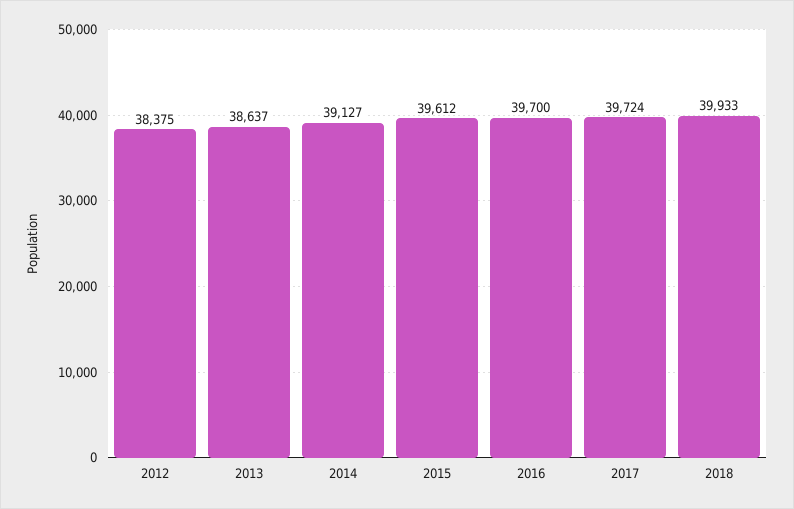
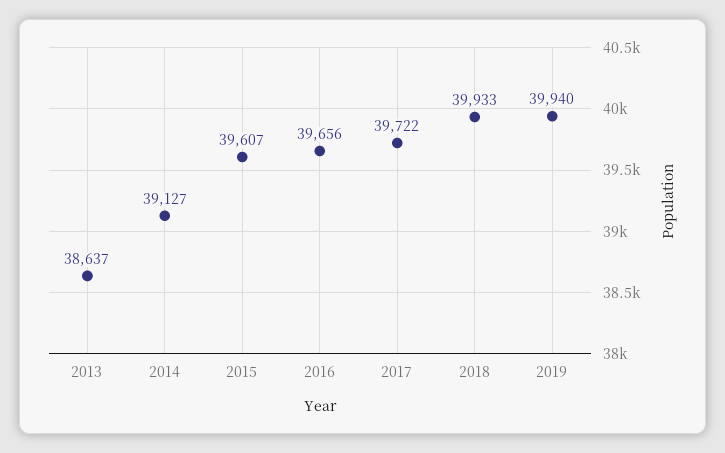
2012: 38375 -> none
2015: 39612 -> 39607
2016: 39700 -> 39656
2017: 39724 -> 39722
2019: none -> 39940

